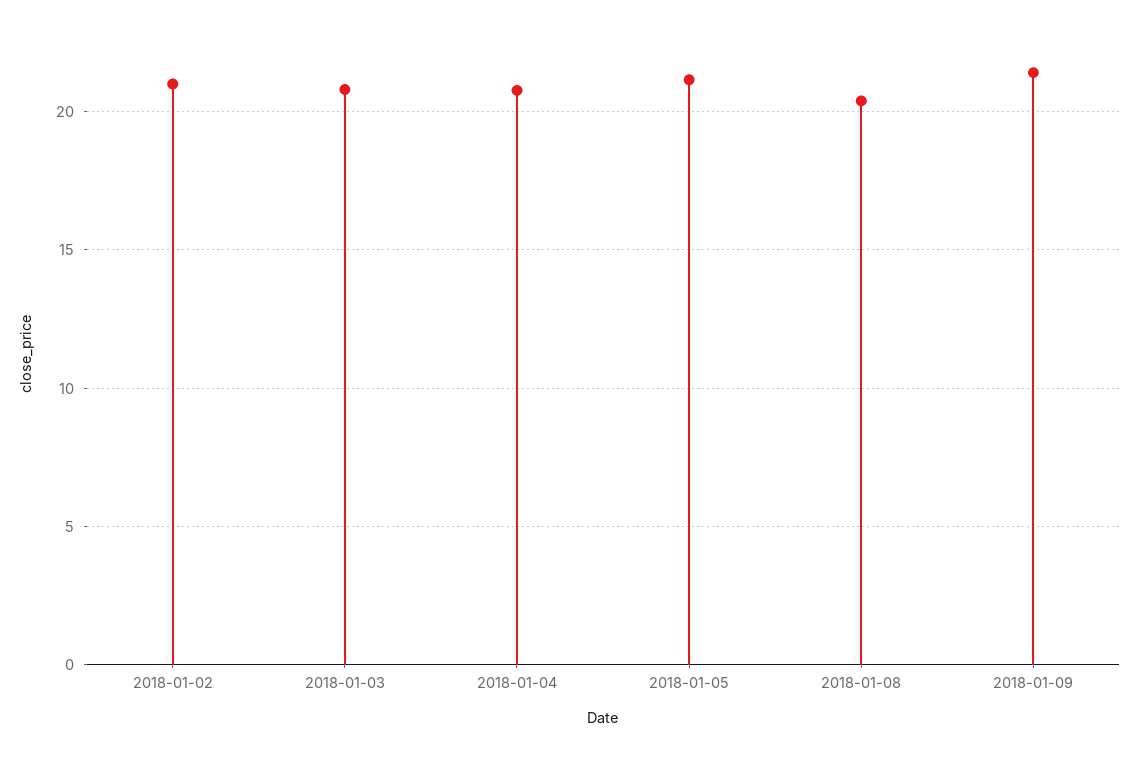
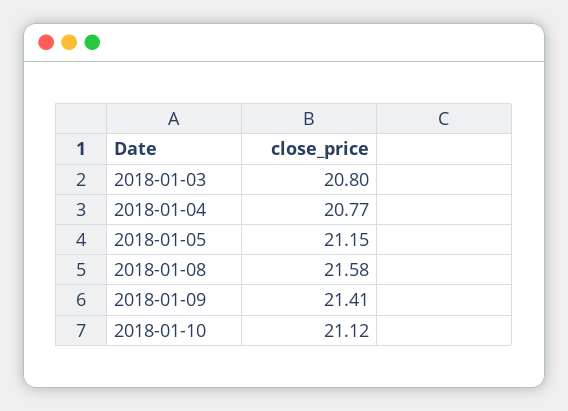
2018-01-02: 21 -> none
2018-01-08: 20.5 -> 21.58
2018-01-10: none -> 21.12

